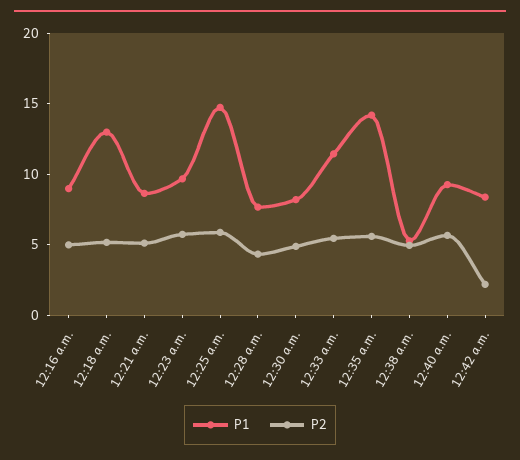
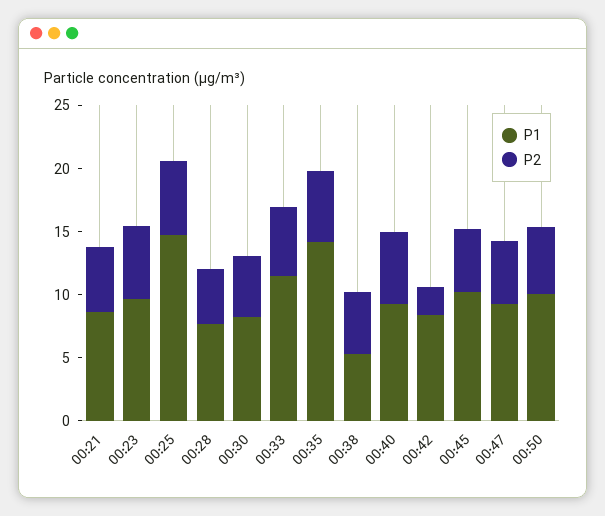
P1, 12:16 a.m.: 9 -> none
P2, 12:16 a.m.: 5 -> none
P1, 12:18 a.m.: 13 -> none
P2, 12:18 a.m.: 5 -> none
P1, 00:45: none -> 10
P2, 00:45: none -> 5
P1, 00:47: none -> 9
P2, 00:47: none -> 5
P1, 00:50: none -> 10
P2, 00:50: none -> 5

